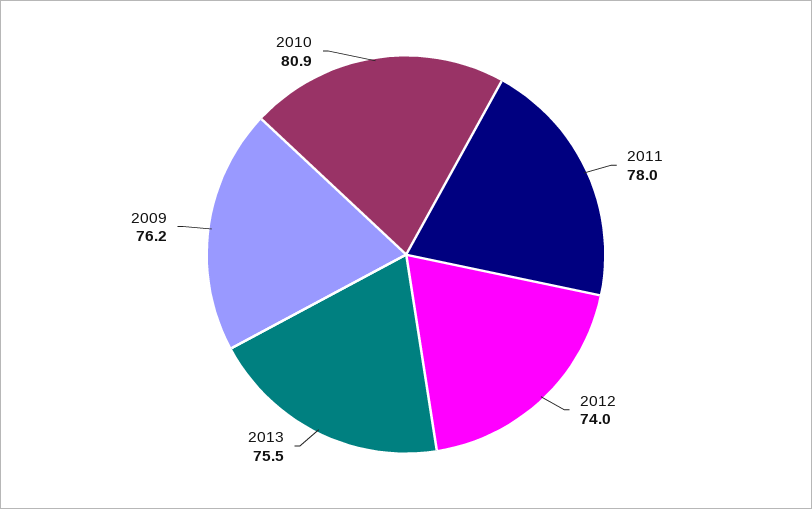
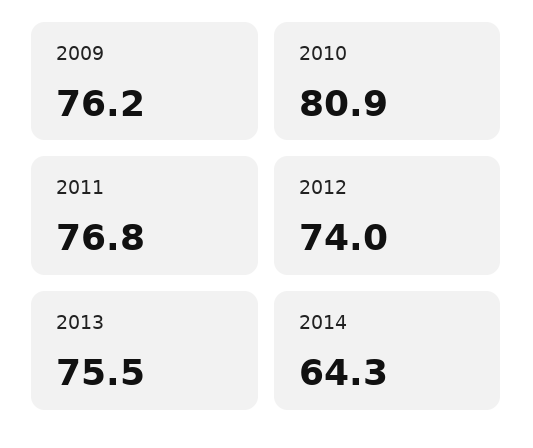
2011: 78 -> 76.8
2014: none -> 64.3

